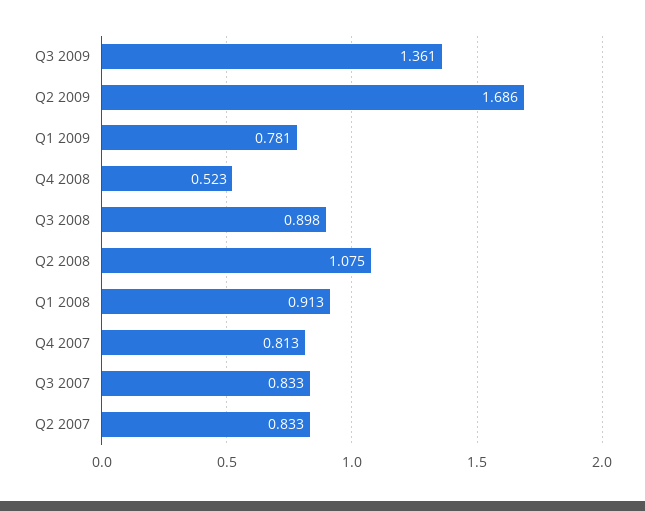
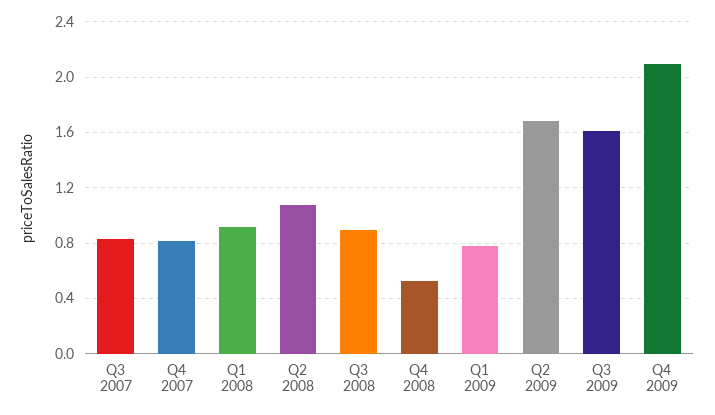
Q3 2009: 1.361 -> 1.6
Q2 2007: 0.833 -> none
Q4 2009: none -> 2.1

